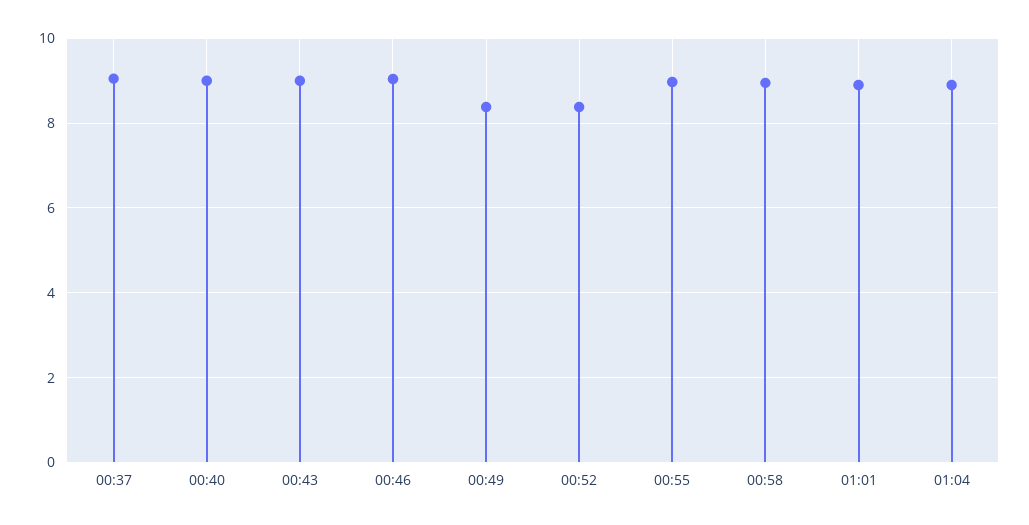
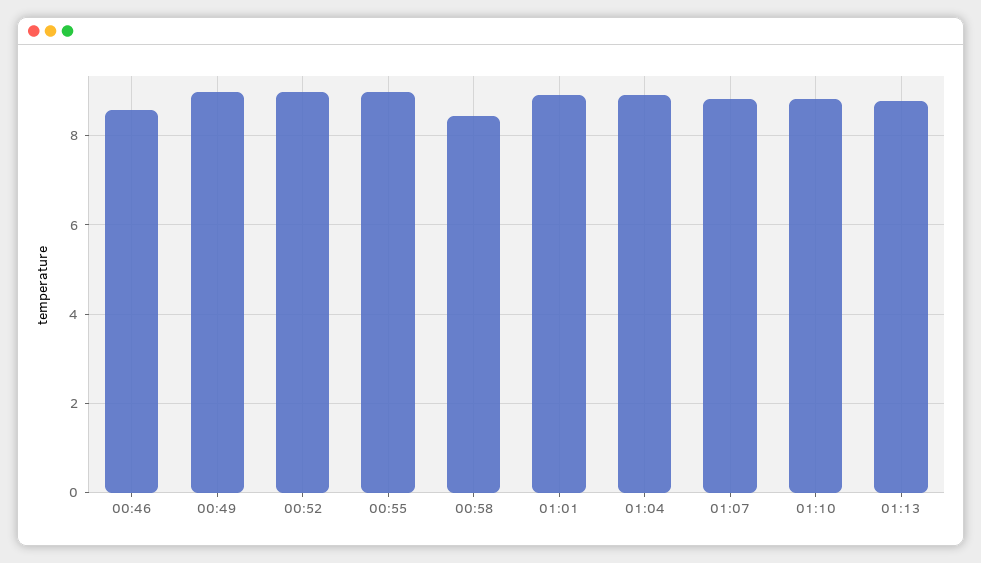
00:37: 9 -> none
00:40: 9 -> none
00:43: 9 -> none
00:46: 9 -> 8.6
00:49: 8.4 -> 9
00:52: 8.4 -> 9
00:58: 9 -> 8.4
01:07: none -> 8.8
01:10: none -> 8.8
01:13: none -> 8.8

